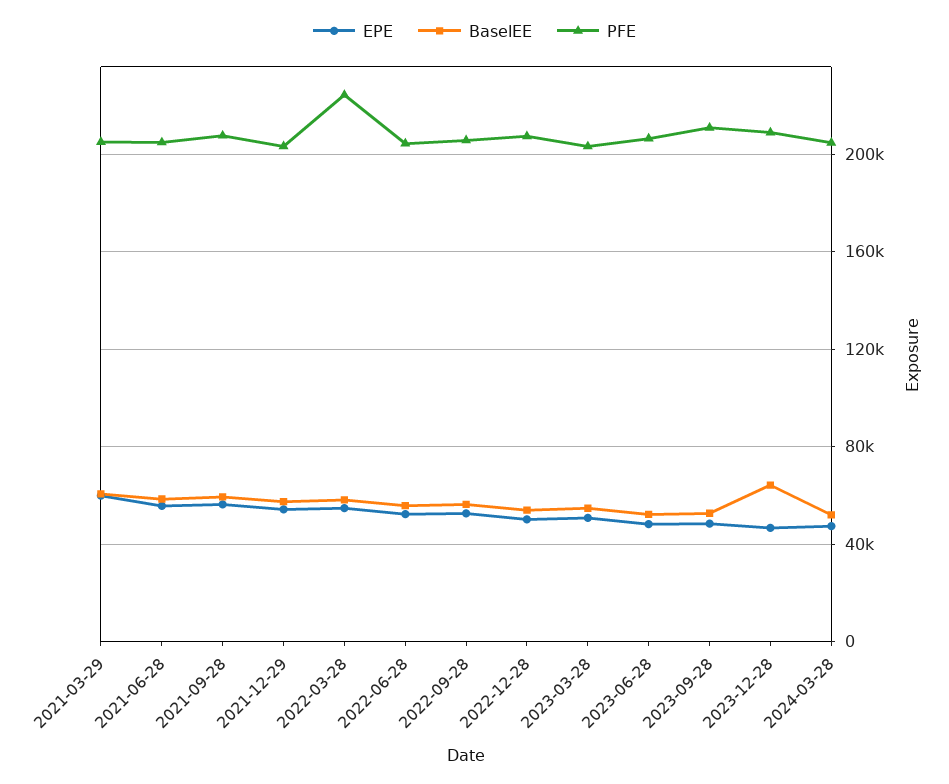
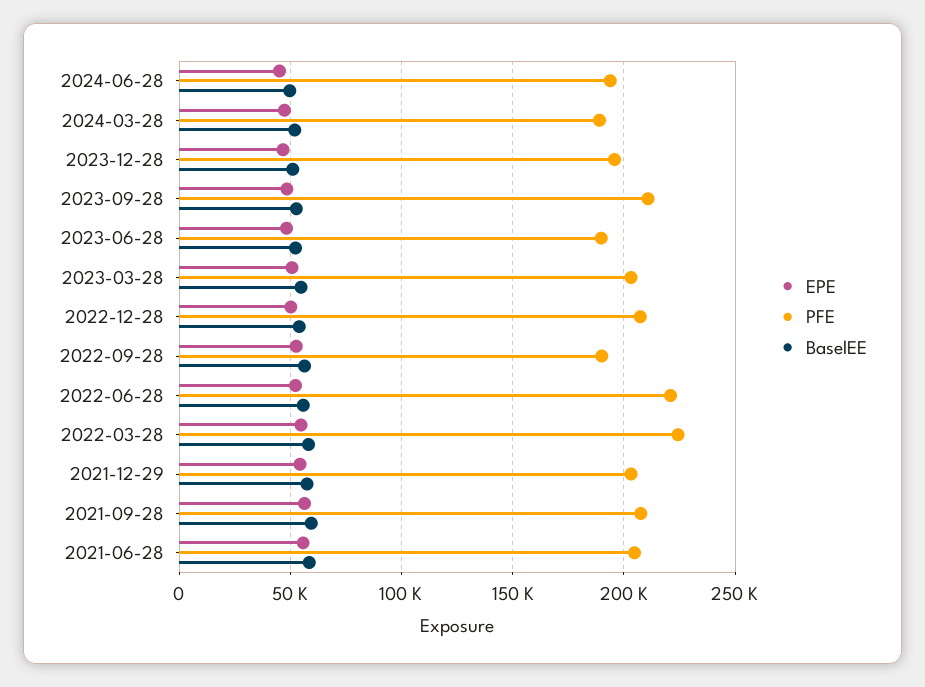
EPE, 2021-03-29: 60000 -> none
BaselEE, 2021-03-29: 60000 -> none
PFE, 2021-03-29: 205000 -> none
PFE, 2022-06-28: 205000 -> 220000
PFE, 2022-09-28: 205000 -> 190000
PFE, 2023-06-28: 205000 -> 190000
BaselEE, 2023-12-28: 65000 -> 50000
PFE, 2023-12-28: 210000 -> 195000
PFE, 2024-03-28: 205000 -> 190000
EPE, 2024-06-28: none -> 45000
PFE, 2024-06-28: none -> 195000
BaselEE, 2024-06-28: none -> 50000

